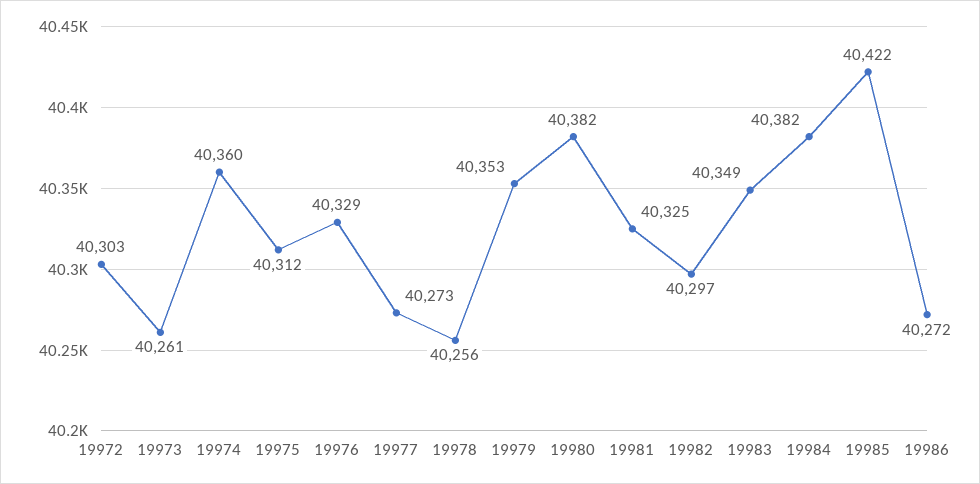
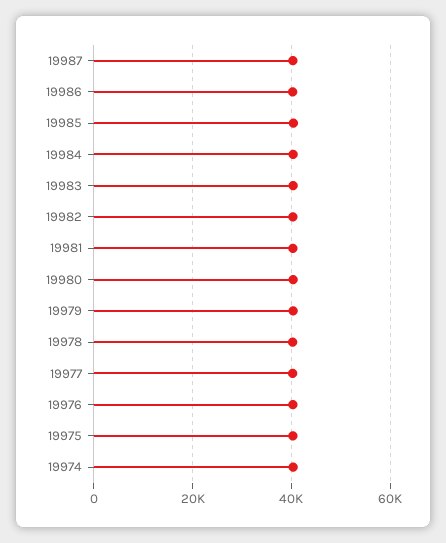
19972: 40303 -> none
19973: 40261 -> none
19987: none -> 40000

